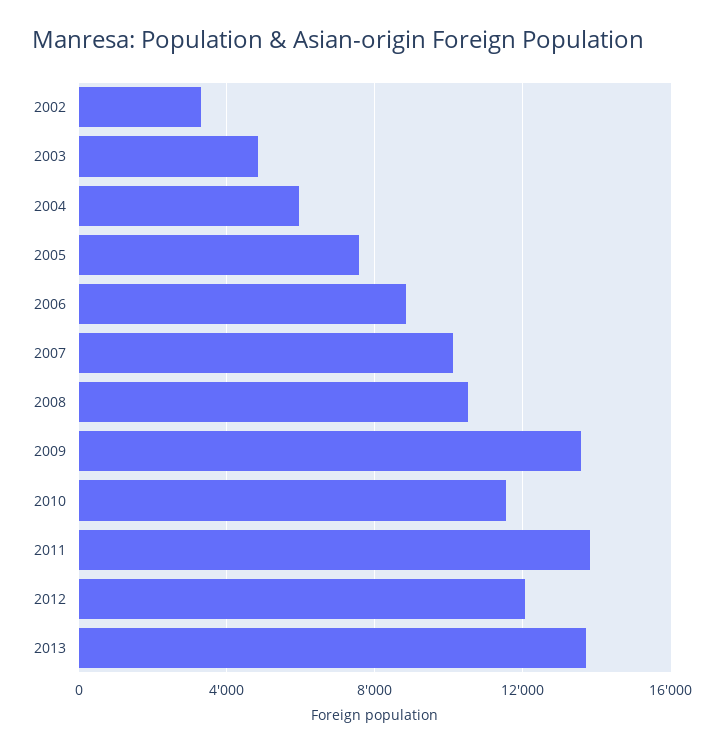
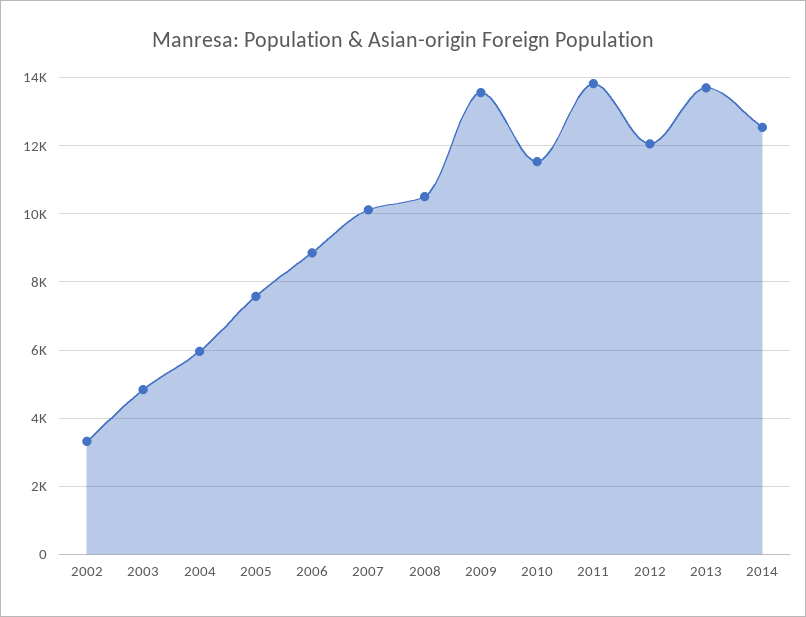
2014: none -> 12600

